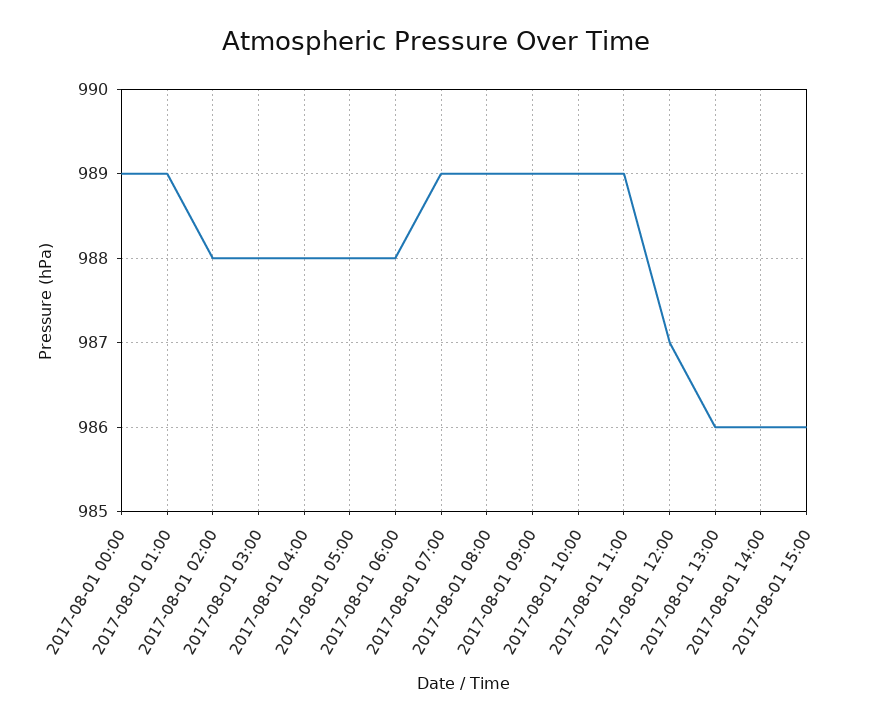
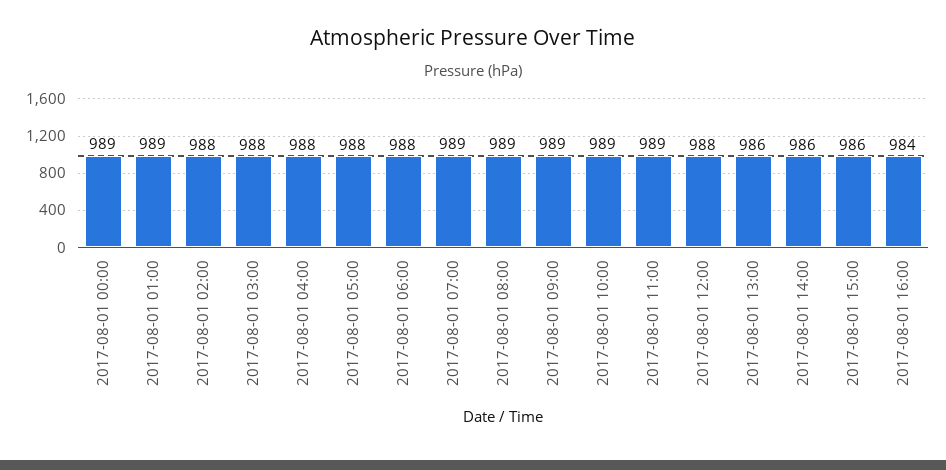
2017-08-01 12:00: 987 -> 988
2017-08-01 16:00: none -> 984

